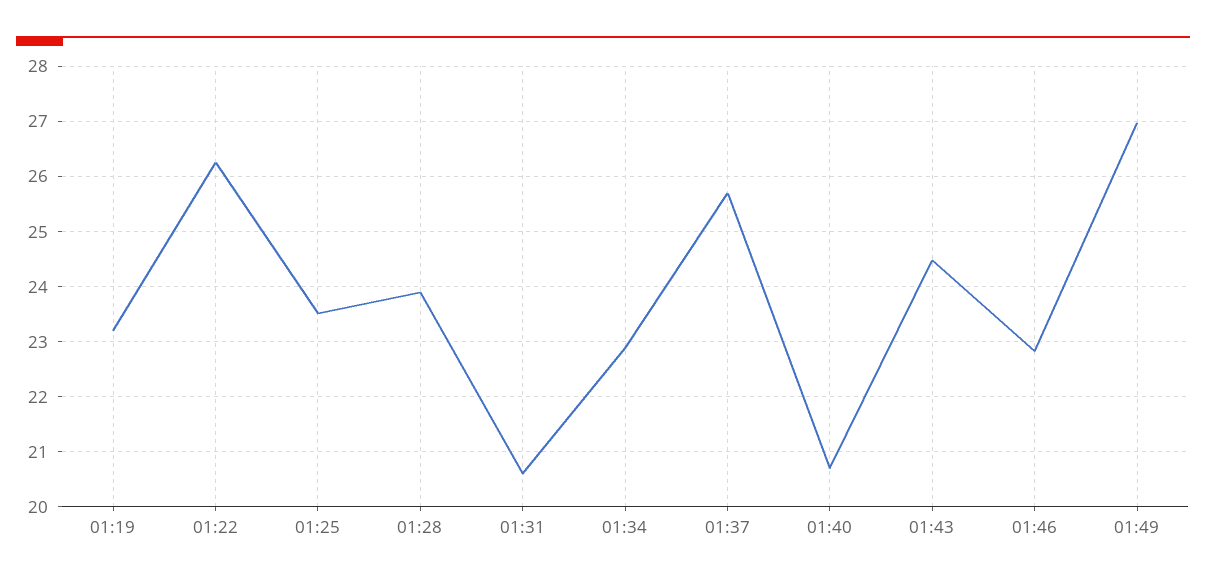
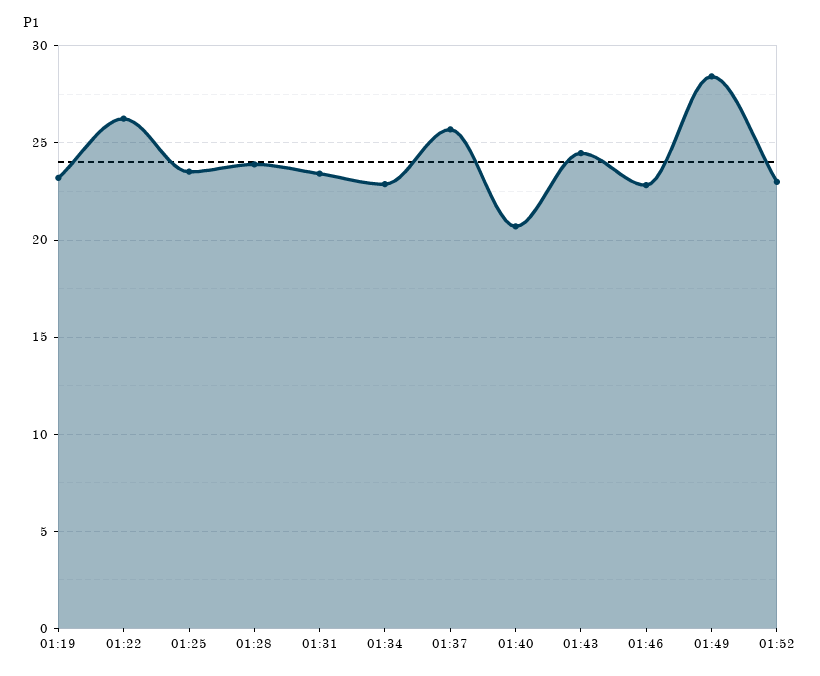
01:31: 20.6 -> 23.5
01:49: 27 -> 28.5
01:52: none -> 23

